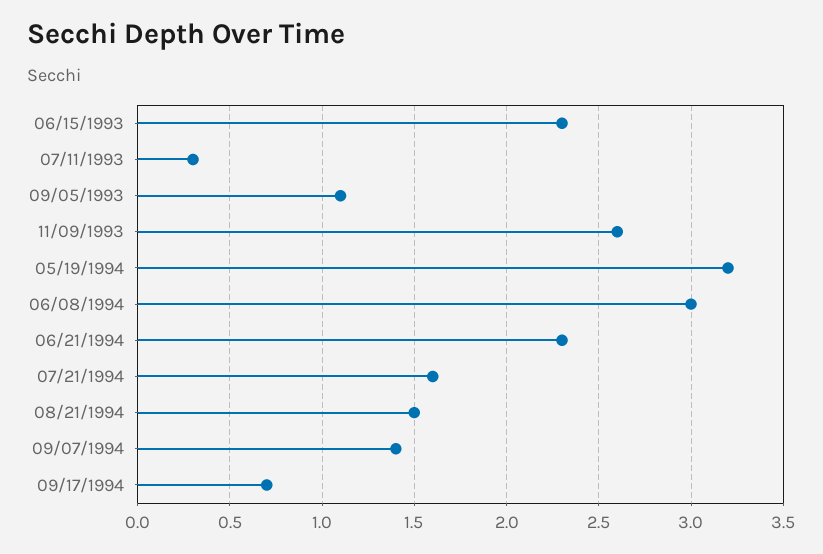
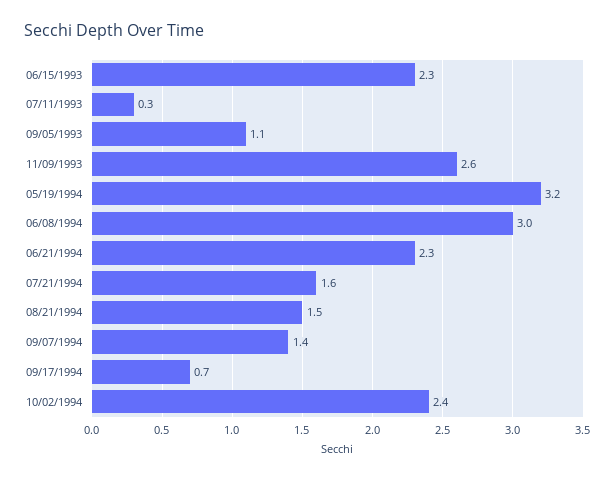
10/02/1994: none -> 2.4

